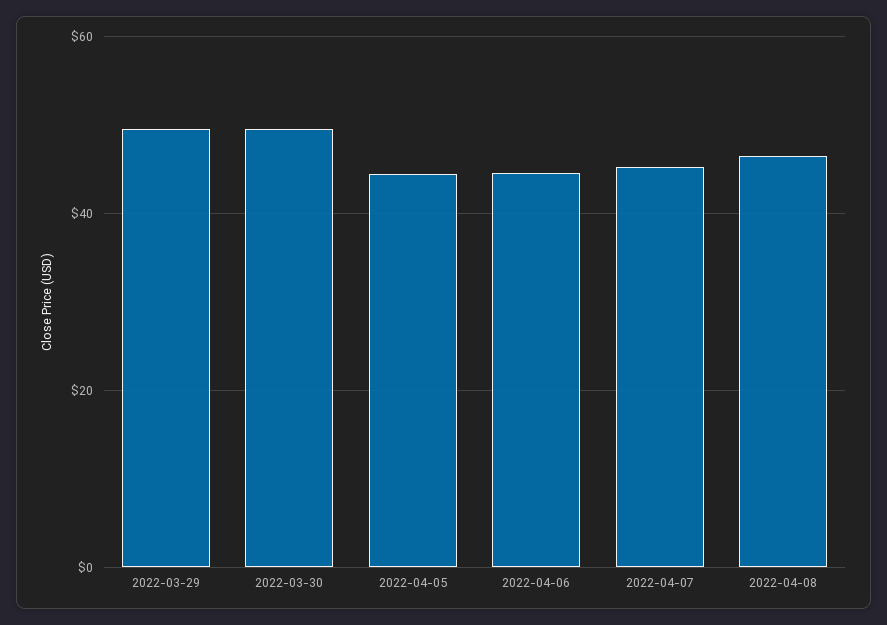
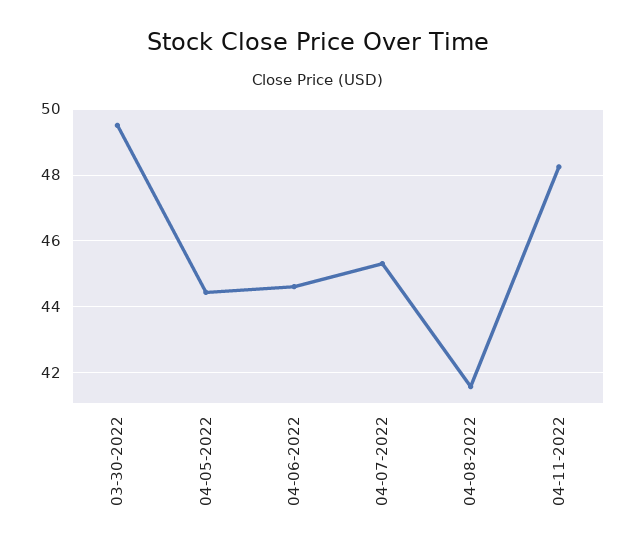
2022-03-29: 50 -> none
2022-04-08: 46 -> 41.6
04-11-2022: none -> 48.2

